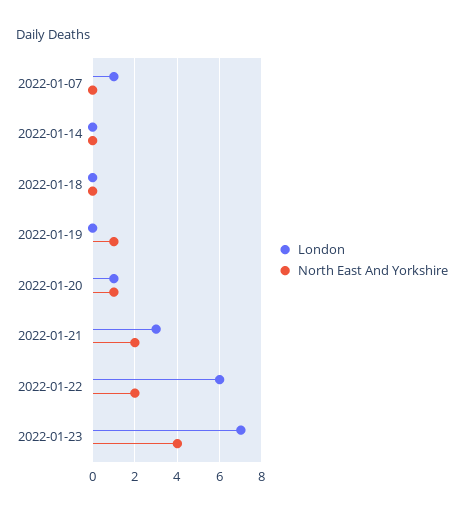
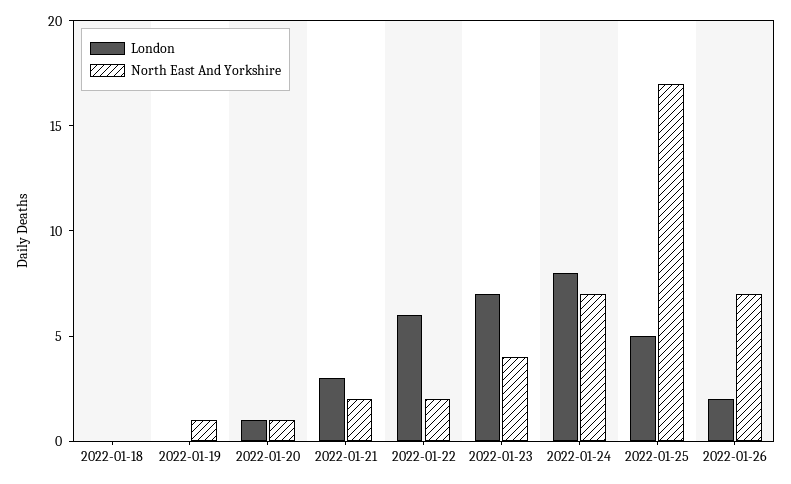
London, 2022-01-07: 1 -> none
North East And Yorkshire, 2022-01-07: 0 -> none
London, 2022-01-14: 0 -> none
North East And Yorkshire, 2022-01-14: 0 -> none
London, 2022-01-24: none -> 8
North East And Yorkshire, 2022-01-24: none -> 7
London, 2022-01-25: none -> 5
North East And Yorkshire, 2022-01-25: none -> 17
London, 2022-01-26: none -> 2
North East And Yorkshire, 2022-01-26: none -> 7

